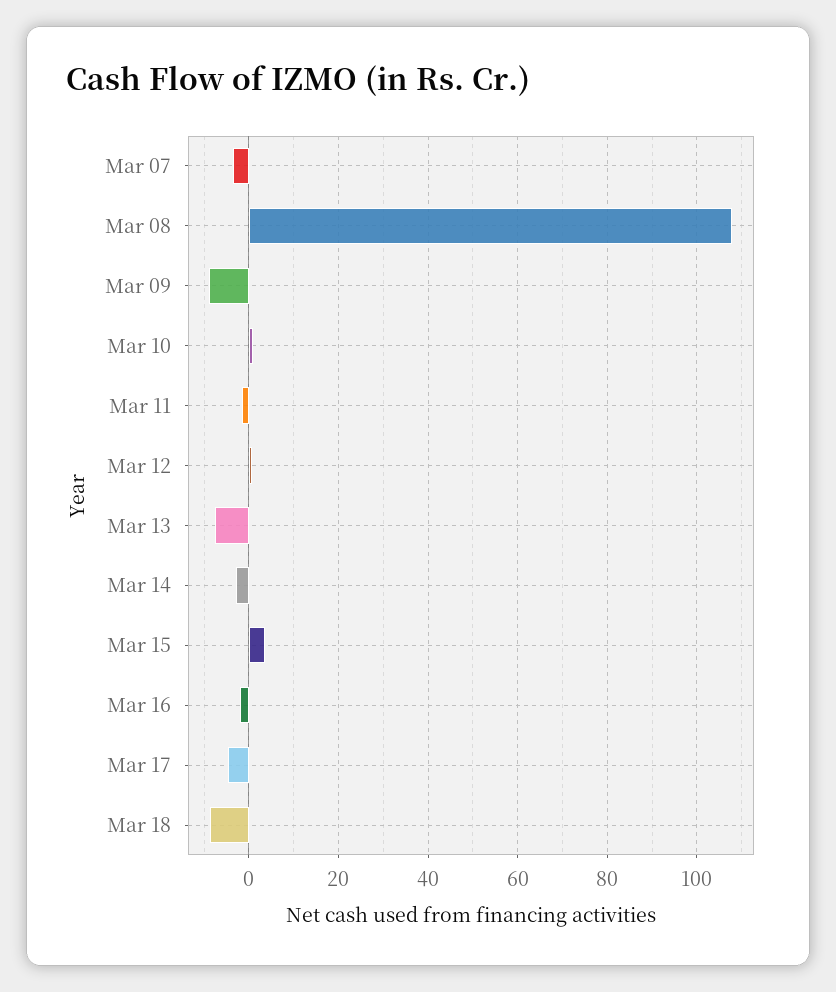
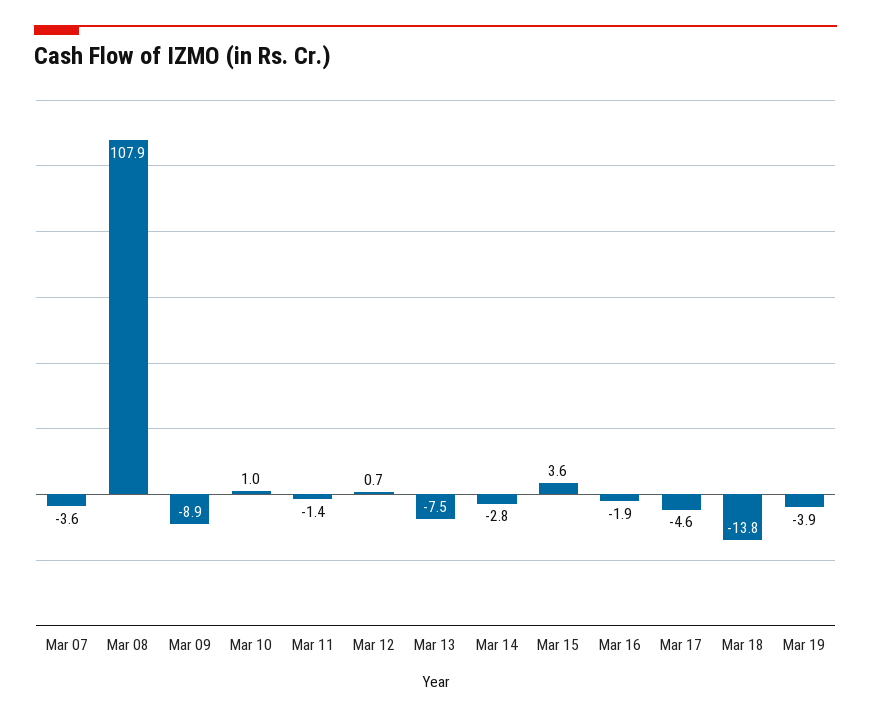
Mar 18: -8 -> -13.8
Mar 19: none -> -3.9

